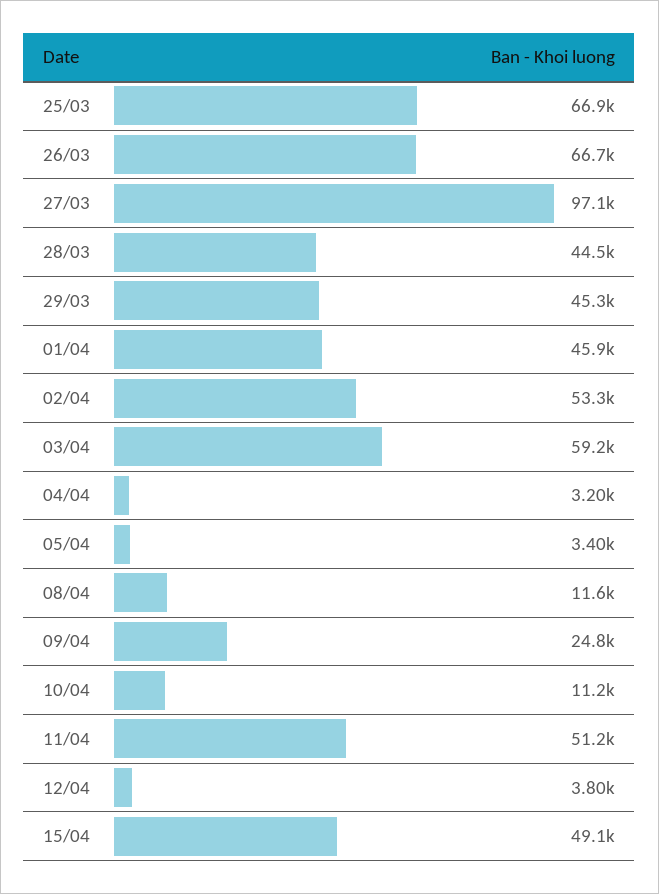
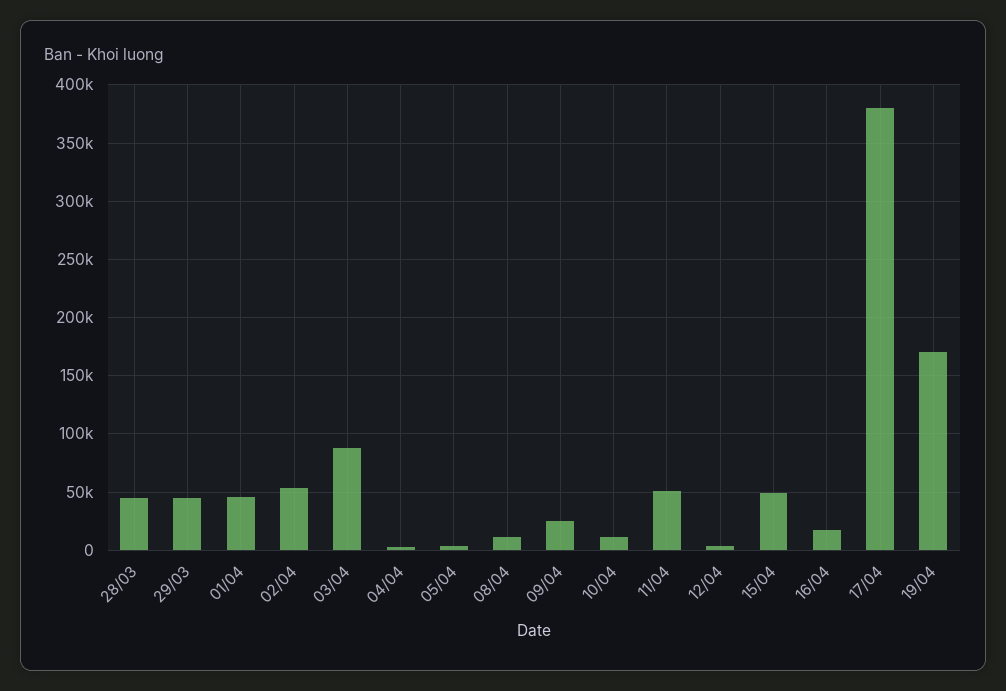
25/03: 66900 -> none
26/03: 66700 -> none
27/03: 97100 -> none
03/04: 59200 -> 90000
16/04: none -> 20000
17/04: none -> 380000
19/04: none -> 170000

